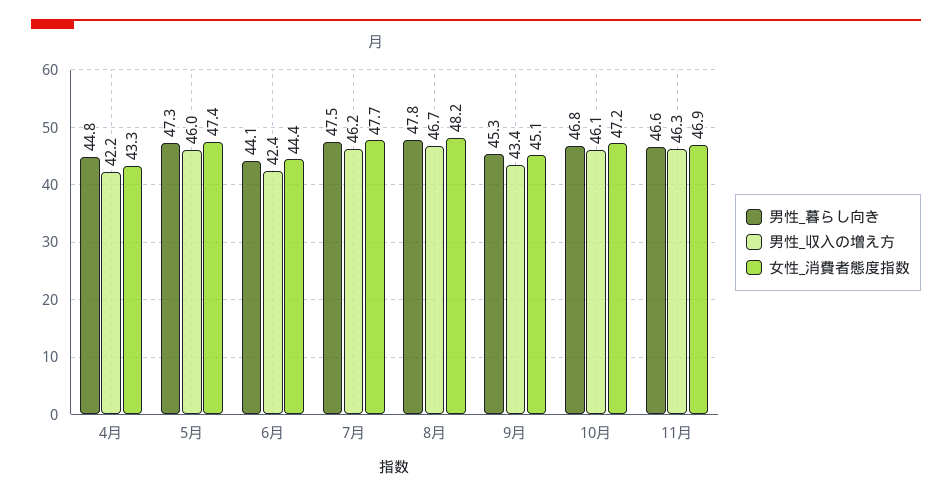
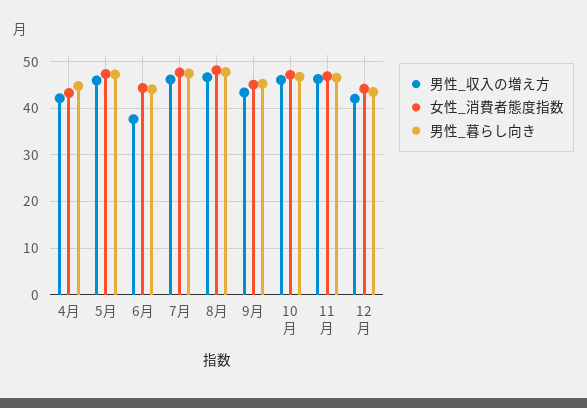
男性_収入の増え方, 6月: 42.4 -> 38
男性_収入の増え方, 12月: none -> 42
女性_消費者態度指数, 12月: none -> 44
男性_暮らし向き, 12月: none -> 44

